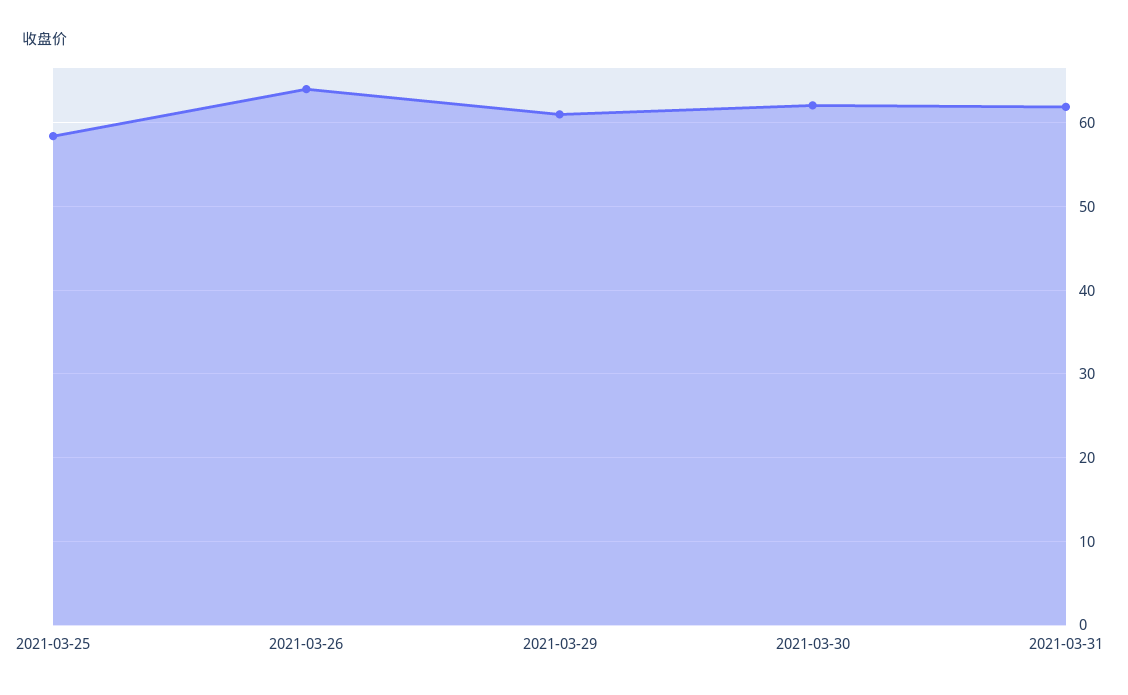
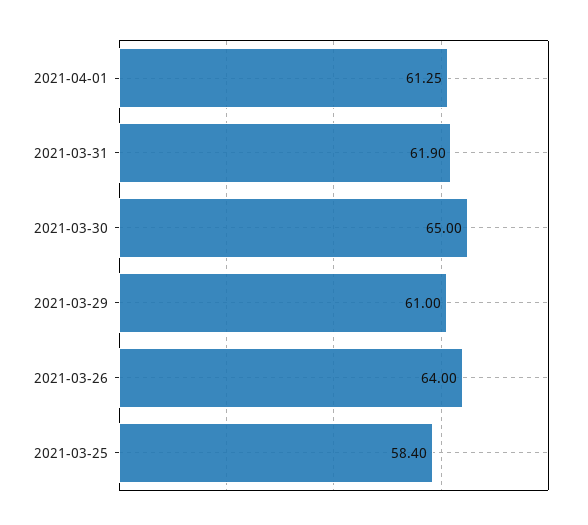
2021-03-30: 62 -> 65
2021-04-01: none -> 61.25

